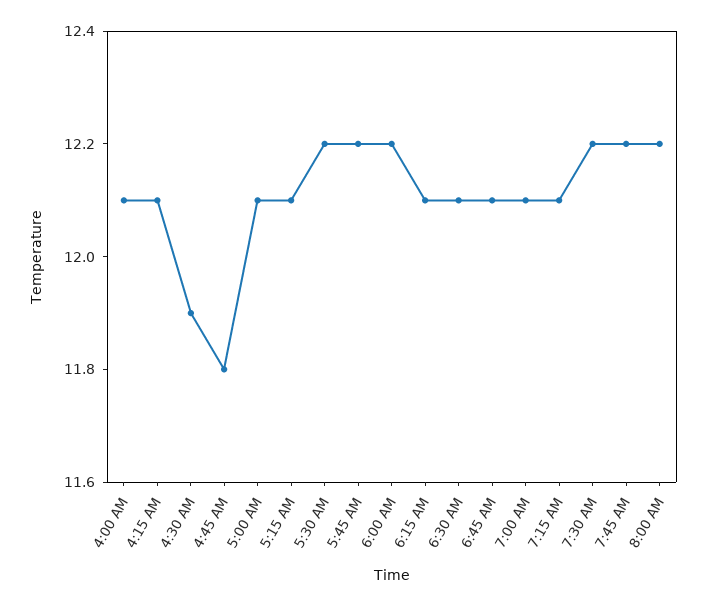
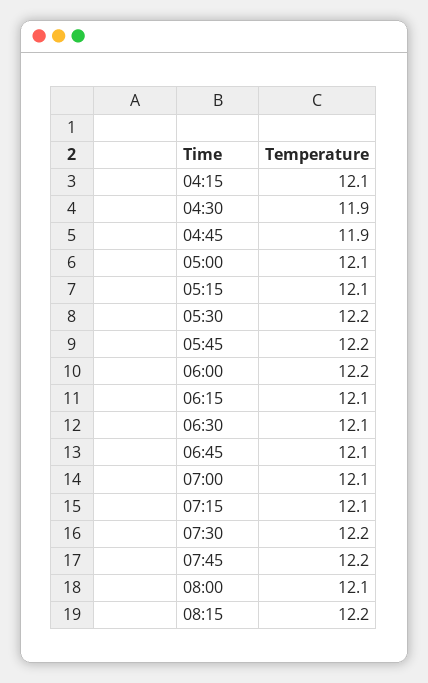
4:00 AM: 12.1 -> none
4:45 AM: 11.8 -> 11.9
8:00 AM: 12.2 -> 12.1
08:15: none -> 12.2

